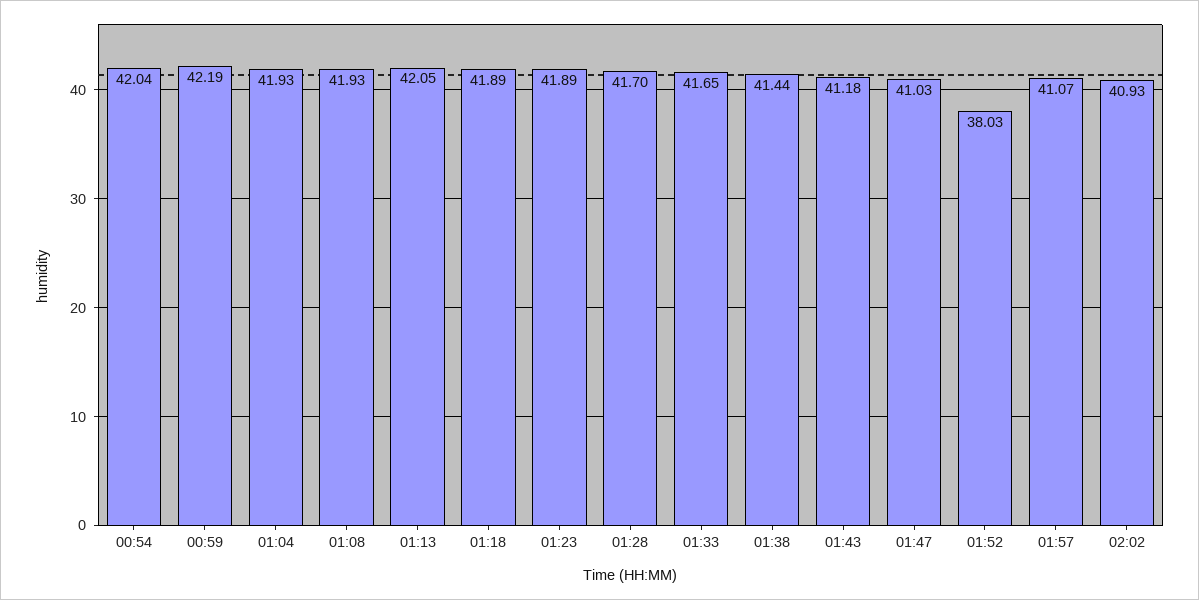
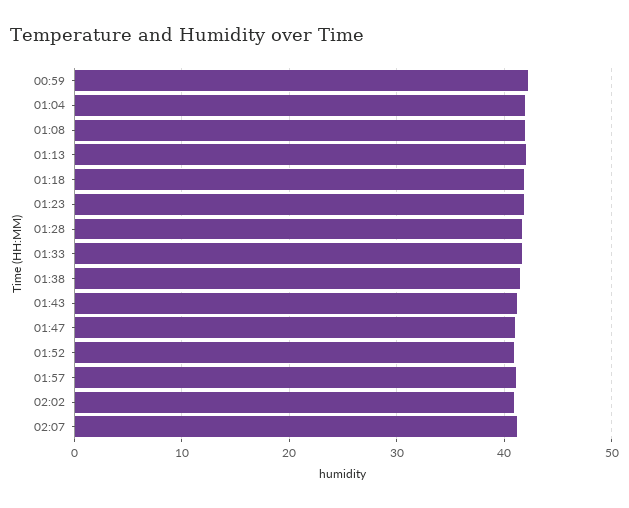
00:54: 42.04 -> none
01:52: 38.03 -> 41
02:07: none -> 41

